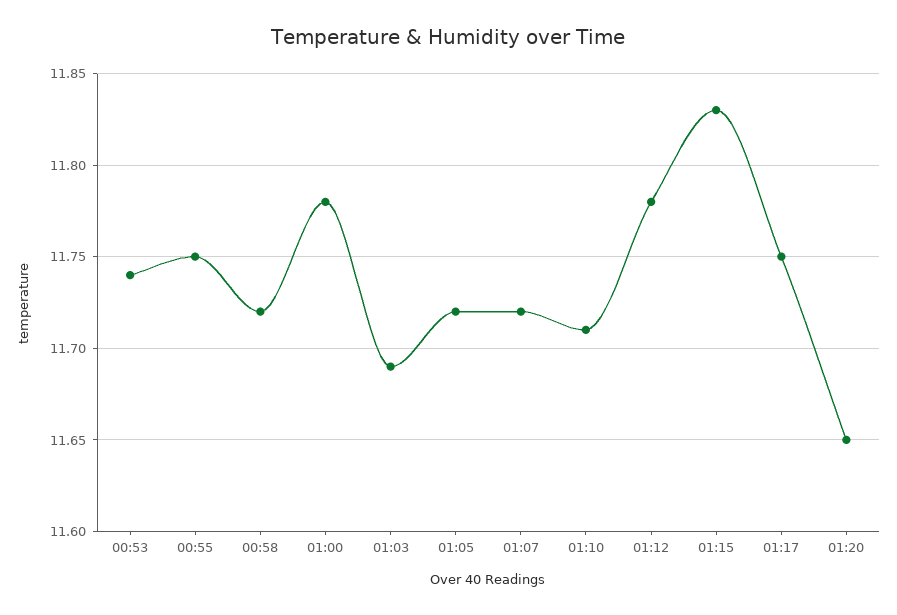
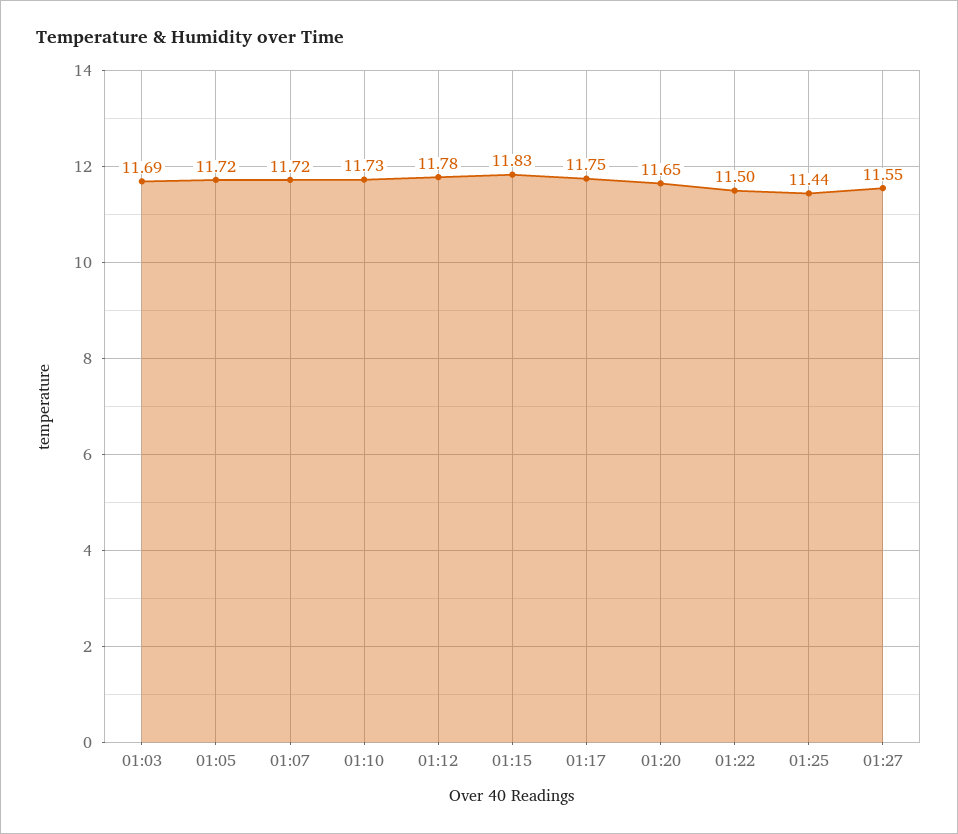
00:53: 11.74 -> none
00:55: 11.75 -> none
00:58: 11.72 -> none
01:00: 11.78 -> none
01:10: 11.71 -> 11.73
01:22: none -> 11.5
01:25: none -> 11.44
01:27: none -> 11.55

